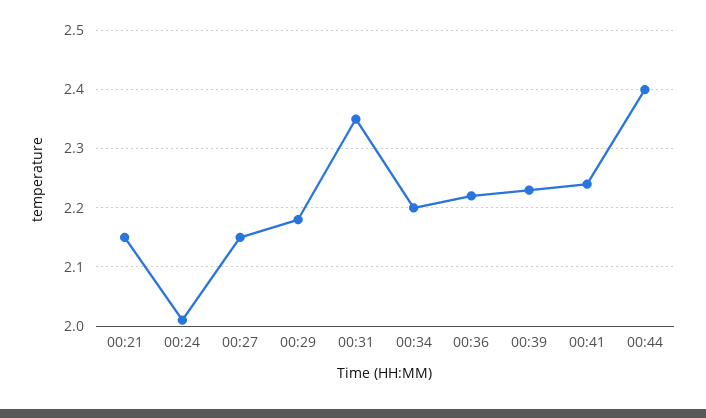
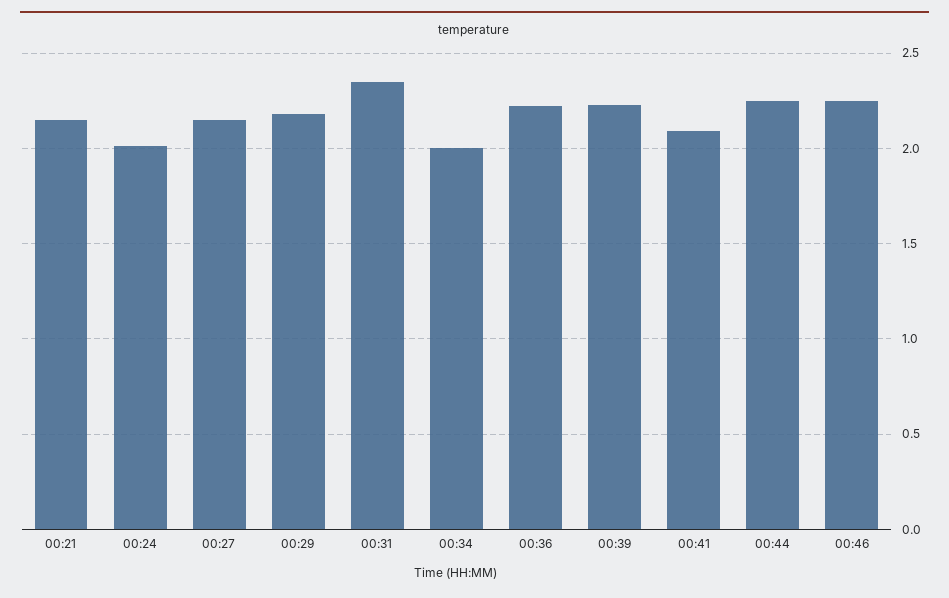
00:34: 2.2 -> 2
00:41: 2.25 -> 2.1
00:44: 2.4 -> 2.25
00:46: none -> 2.25

